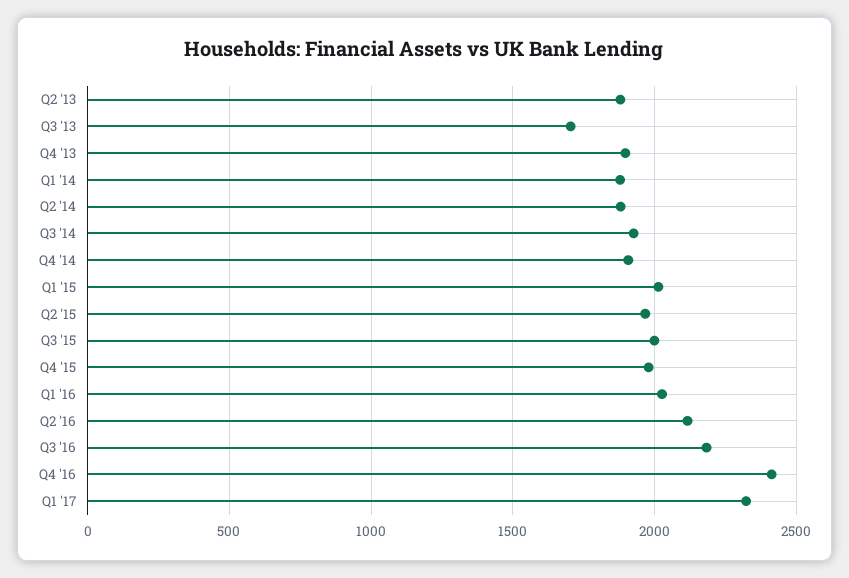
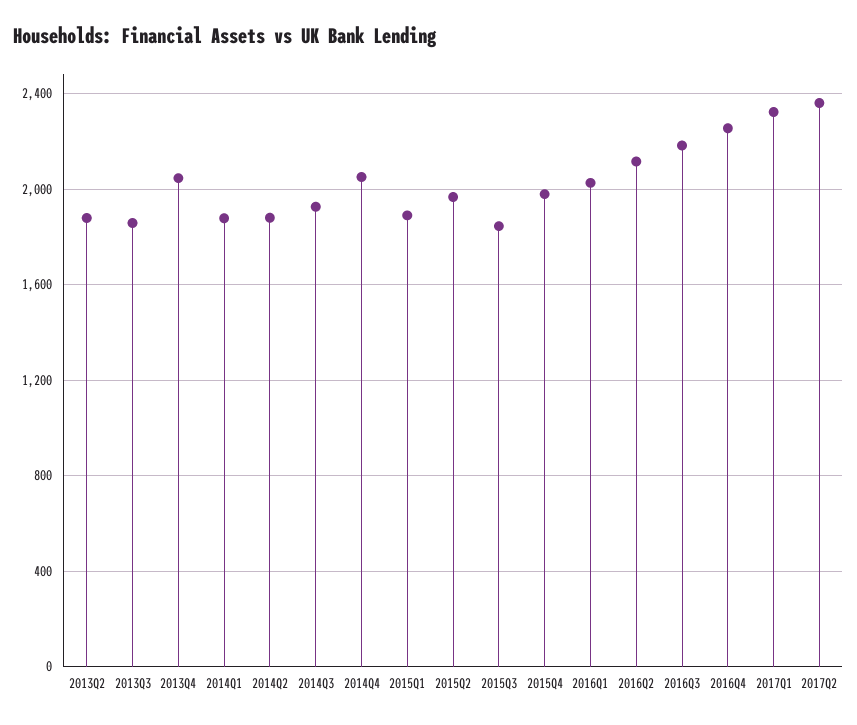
Q3 '13: 1700 -> 1850
Q4 '13: 1900 -> 2050
Q4 '14: 1900 -> 2050
Q1 '15: 2000 -> 1900
Q3 '15: 2000 -> 1850
Q4 '16: 2400 -> 2250
2017Q2: none -> 2350

